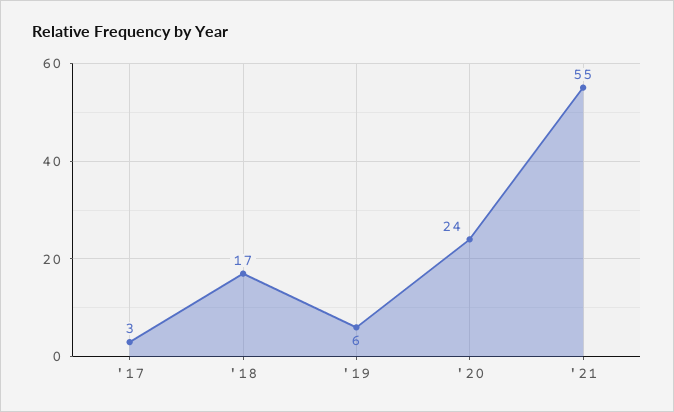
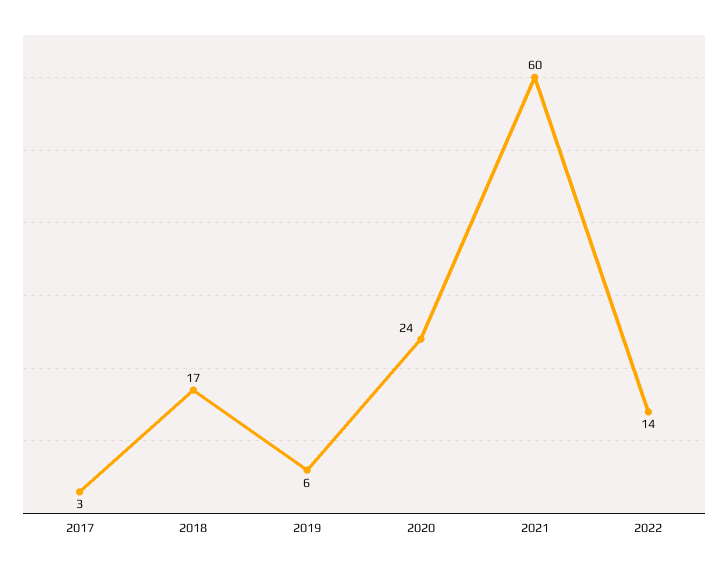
'21: 55 -> 60
2022: none -> 14

